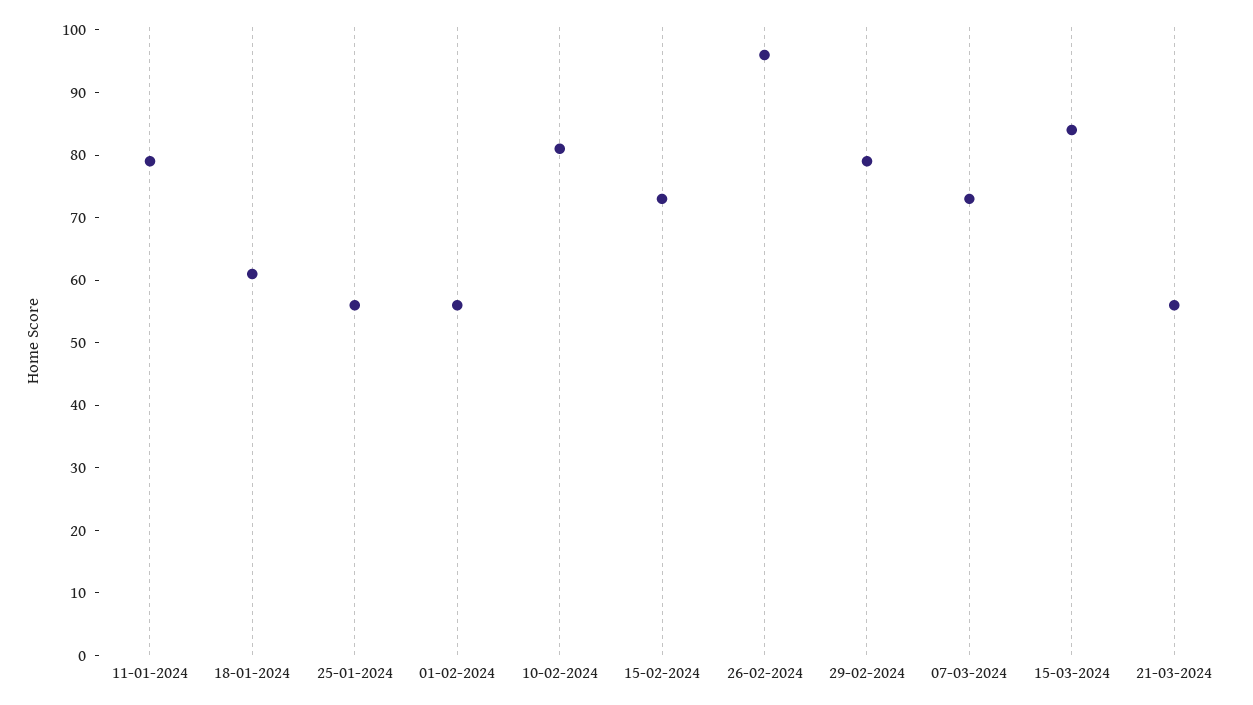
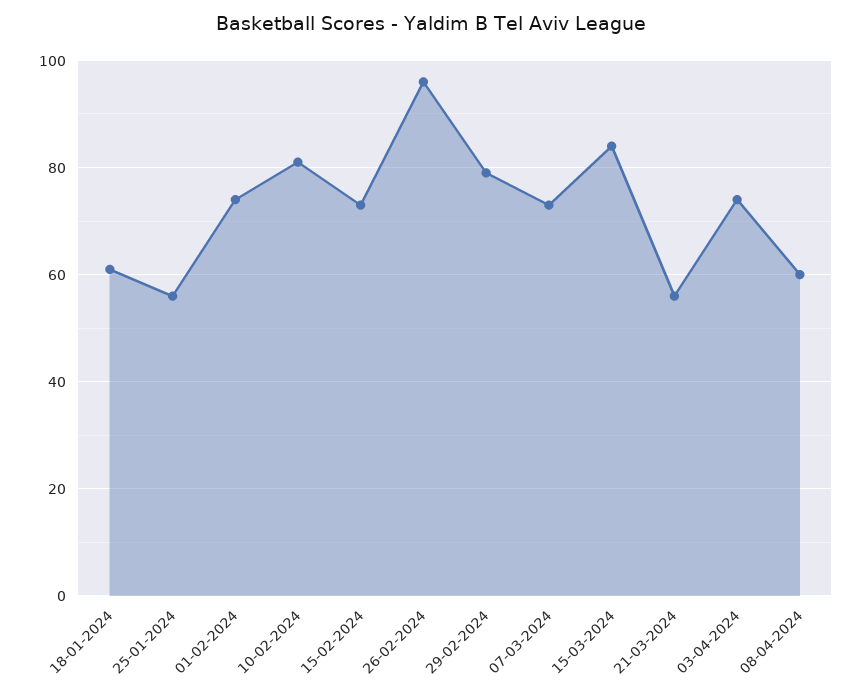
11-01-2024: 80 -> none
01-02-2024: 55 -> 75
03-04-2024: none -> 75
08-04-2024: none -> 60

